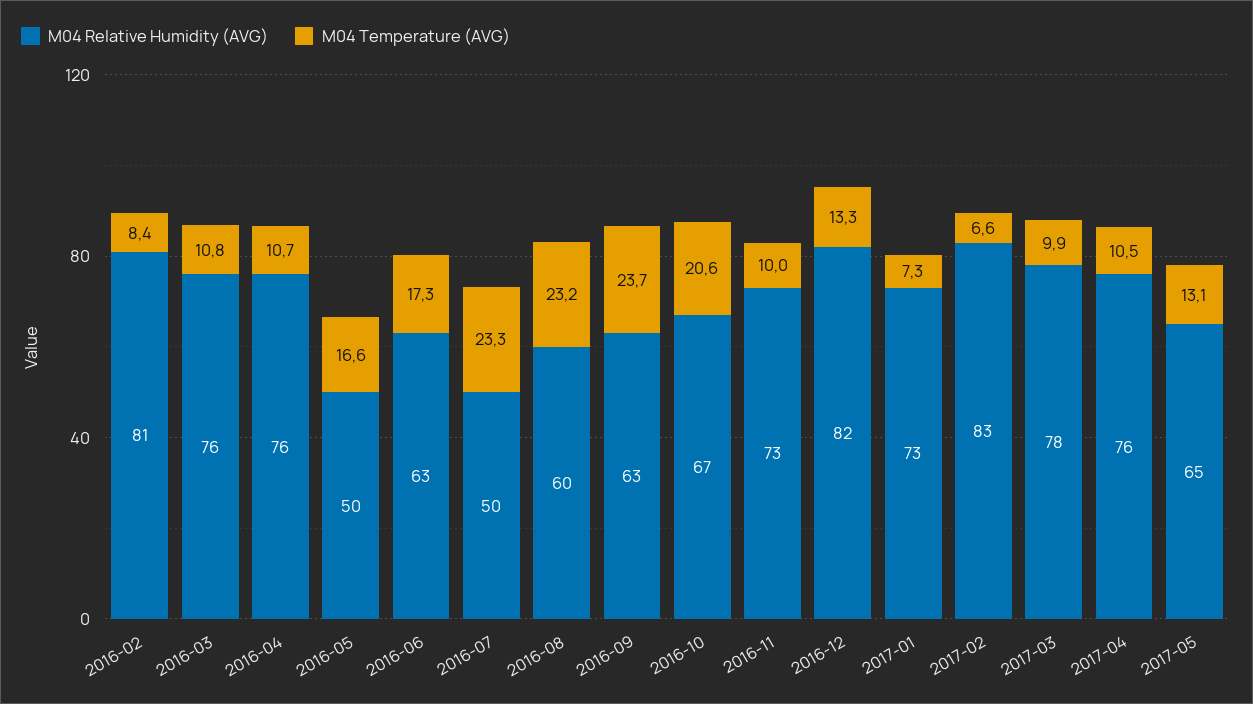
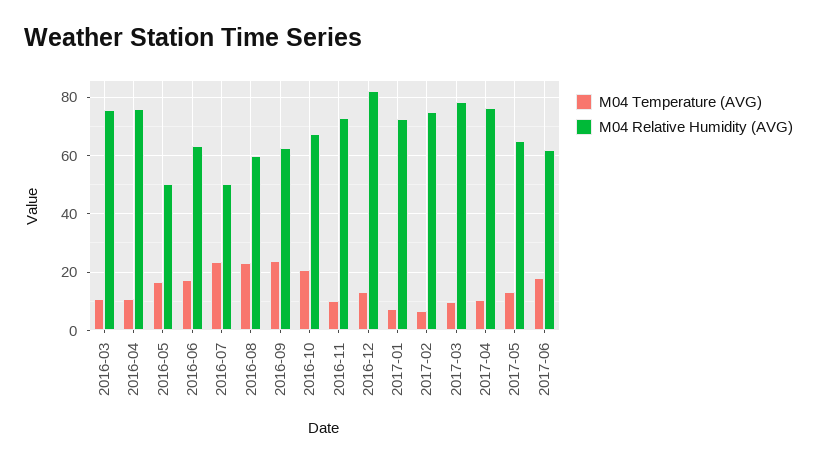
M04 Relative Humidity (AVG), 2016-02: 81 -> none
M04 Temperature (AVG), 2016-02: 8.4 -> none
M04 Relative Humidity (AVG), 2017-02: 83 -> 75
M04 Temperature (AVG), 2017-06: none -> 17.5
M04 Relative Humidity (AVG), 2017-06: none -> 62.5

